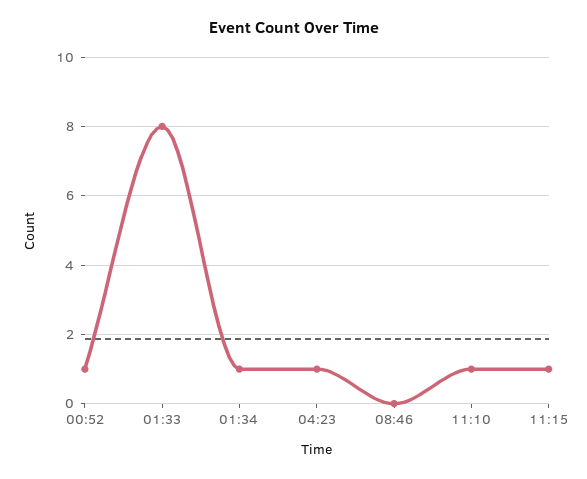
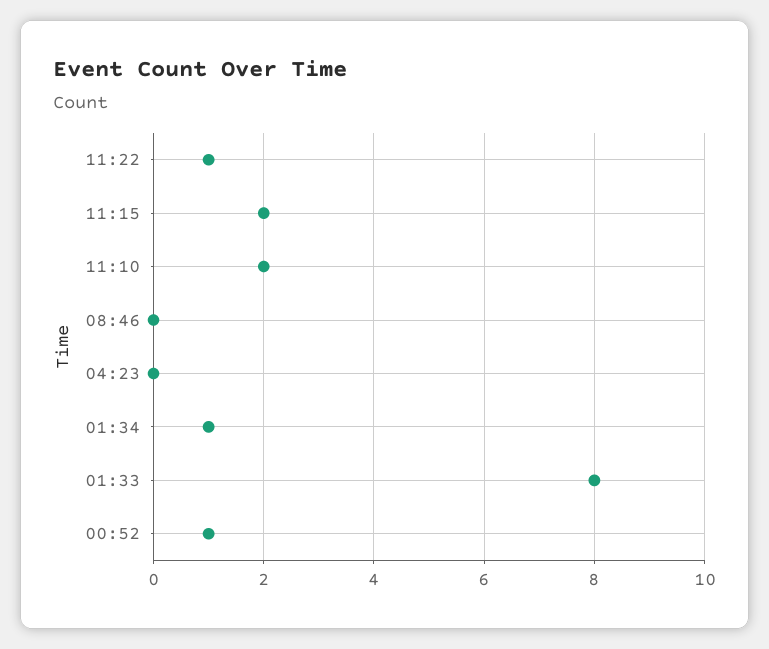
04:23: 1 -> 0
11:10: 1 -> 2
11:15: 1 -> 2
11:22: none -> 1

